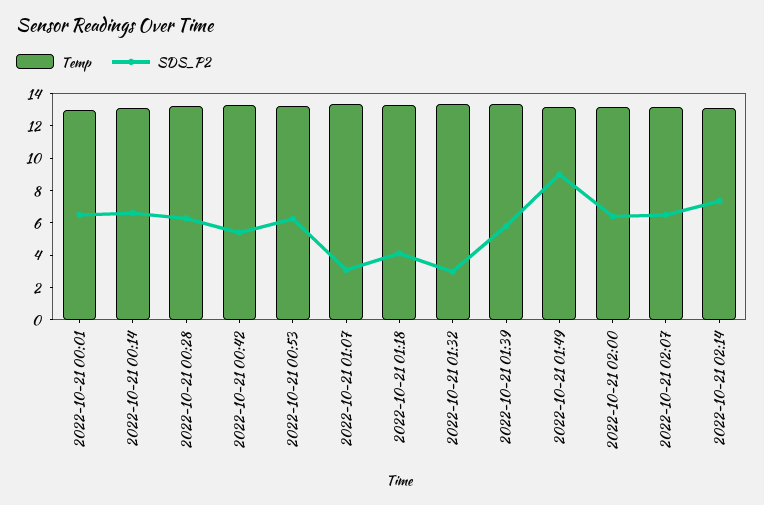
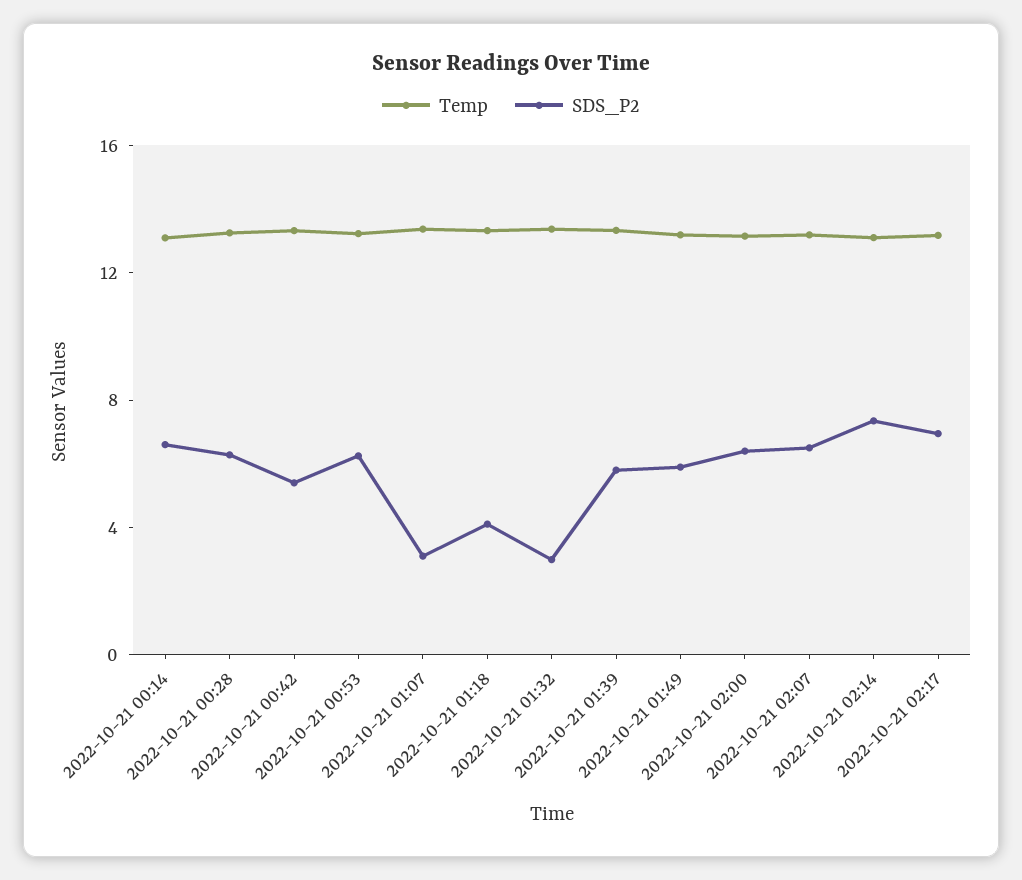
Temp, 2022-10-21 00:01: 13 -> none
SDS_P2, 2022-10-21 00:01: 6.5 -> none
SDS_P2, 2022-10-21 01:49: 9 -> 6
Temp, 2022-10-21 02:17: none -> 13
SDS_P2, 2022-10-21 02:17: none -> 7

